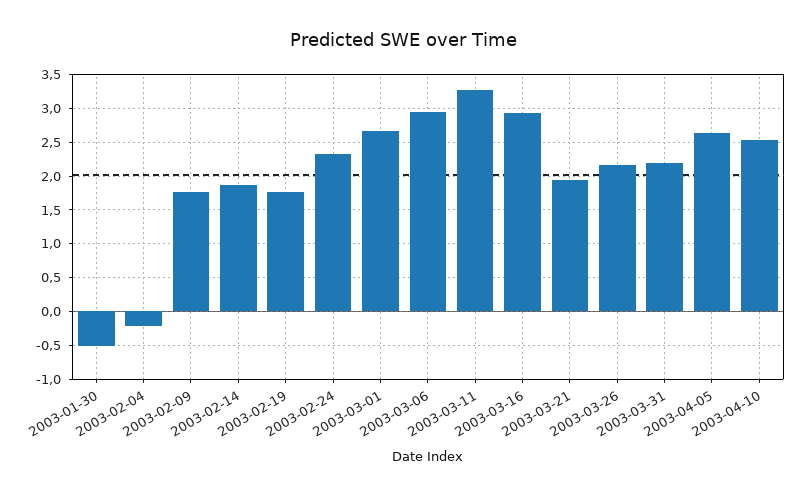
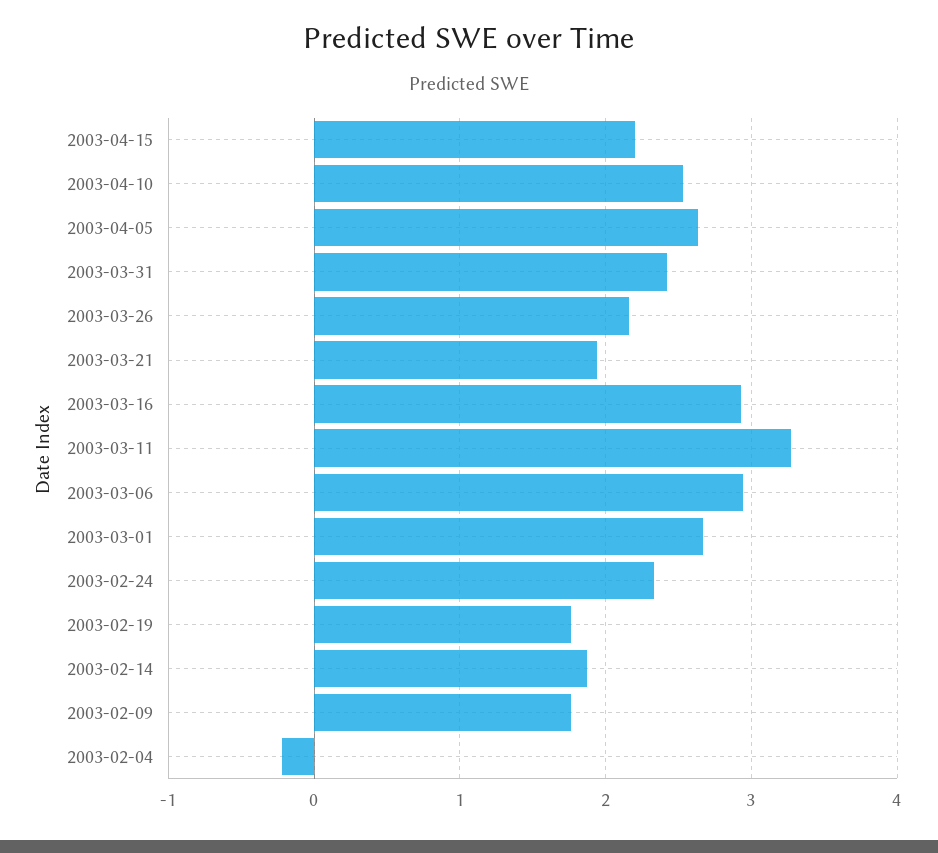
2003-01-30: -0.5 -> none
2003-03-31: 2.2 -> 2.4
2003-04-15: none -> 2.2

